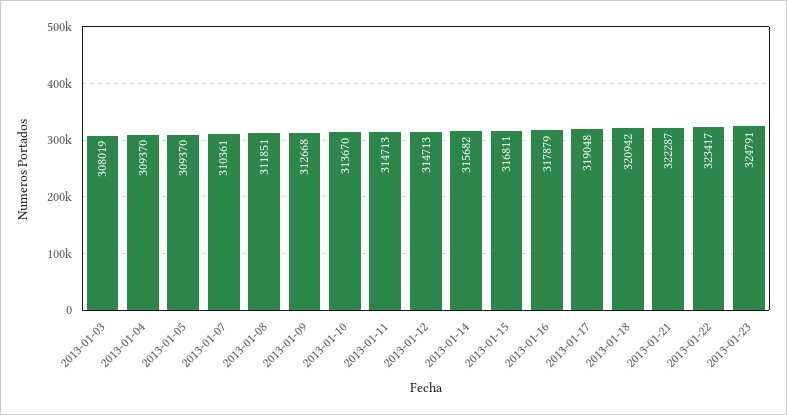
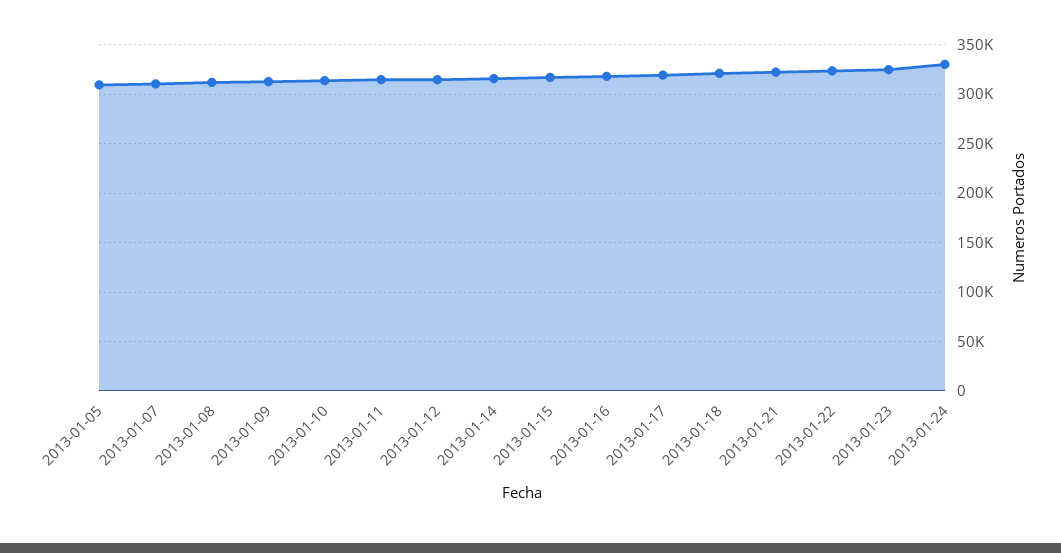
2013-01-03: 308019 -> none
2013-01-04: 309370 -> none
2013-01-24: none -> 330000

